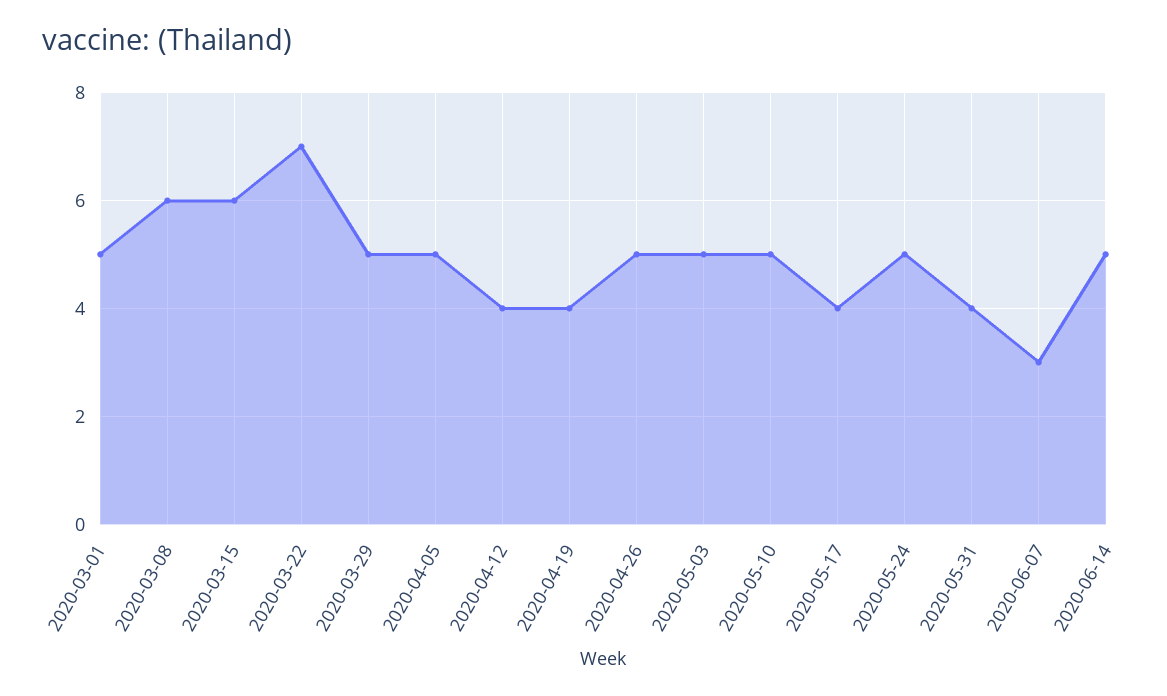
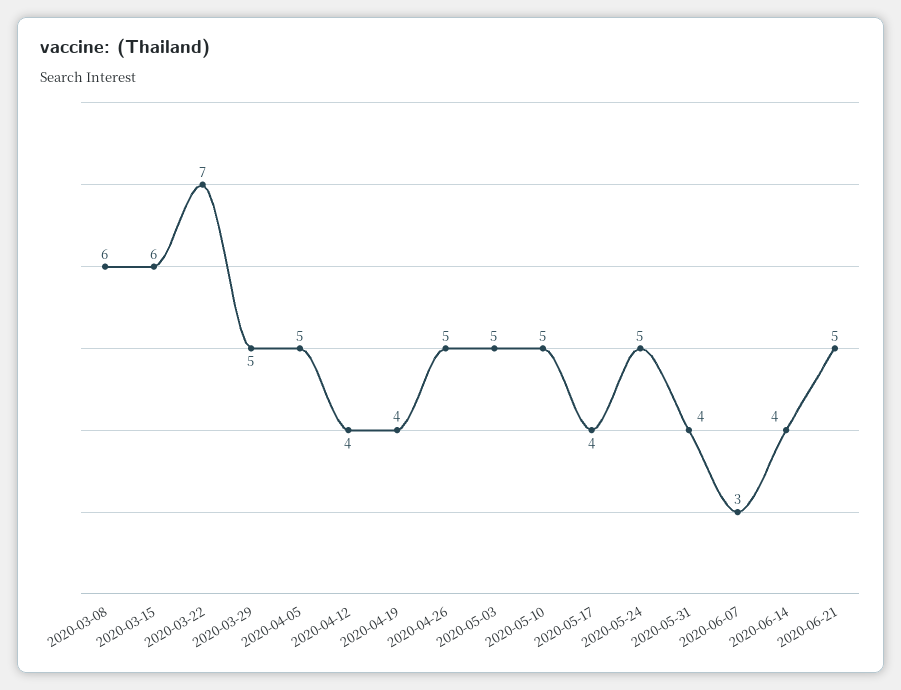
2020-03-01: 5 -> none
2020-06-14: 5 -> 4
2020-06-21: none -> 5

